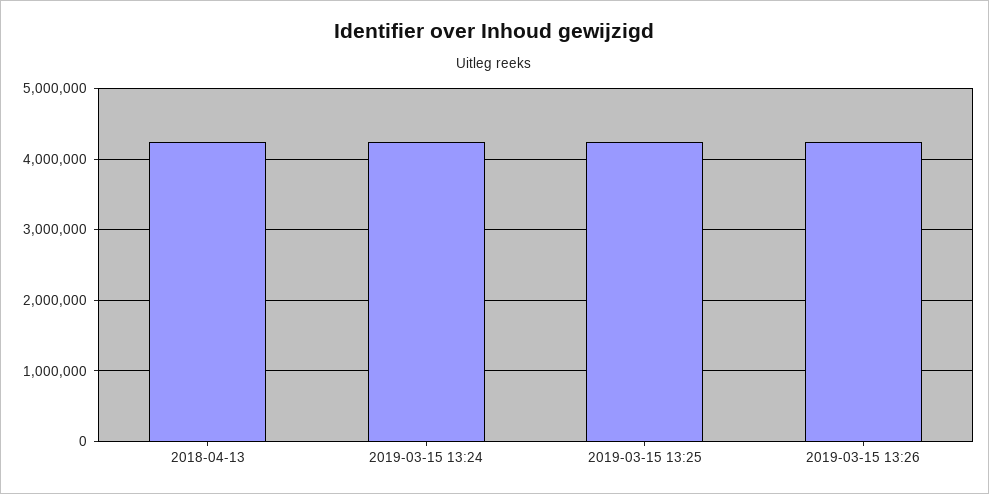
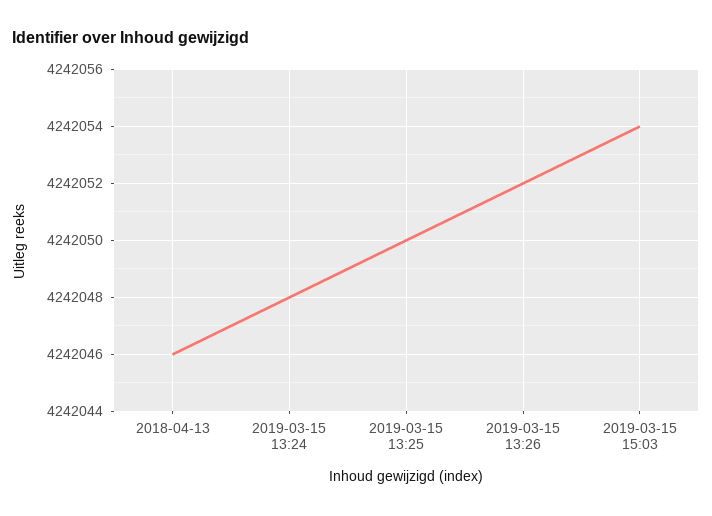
2019-03-15 15:03: none -> 4242054

